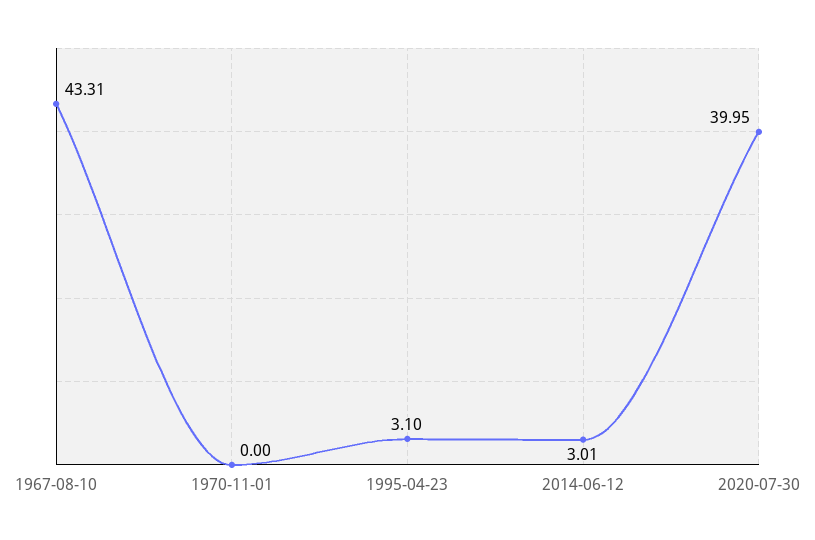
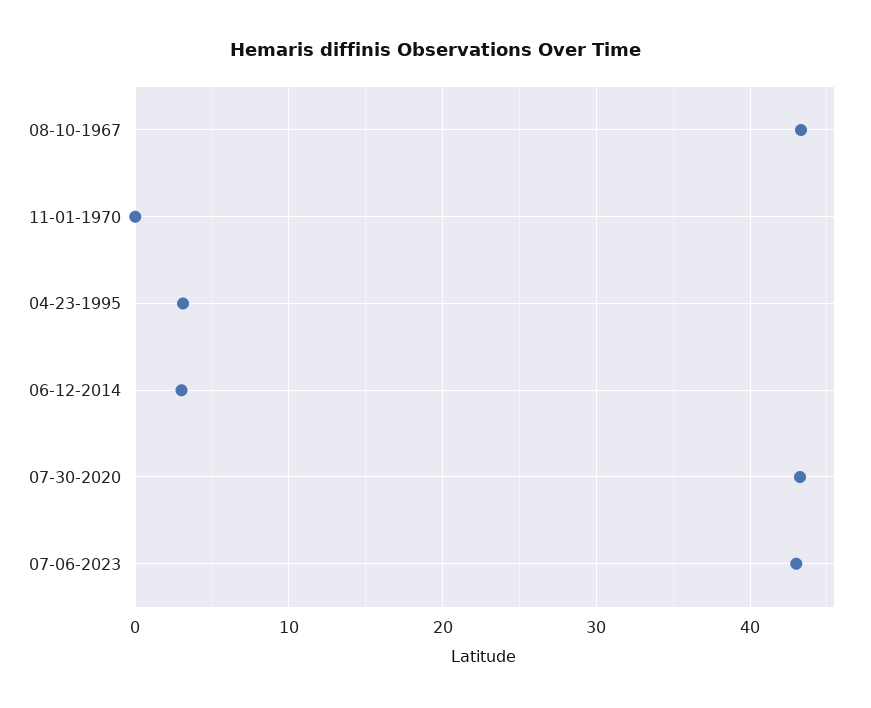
2020-07-30: 39.95 -> 43
07-06-2023: none -> 43

